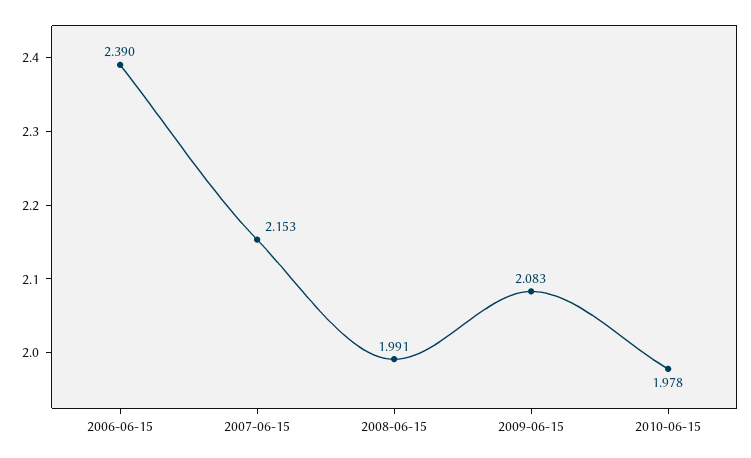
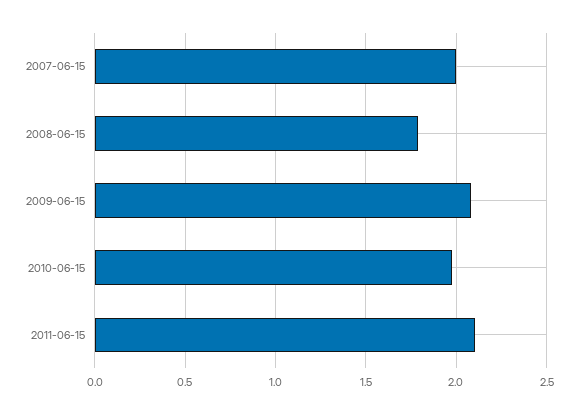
2006-06-15: 2.39 -> none
2007-06-15: 2.153 -> 2
2008-06-15: 1.991 -> 1.8
2011-06-15: none -> 2.1

